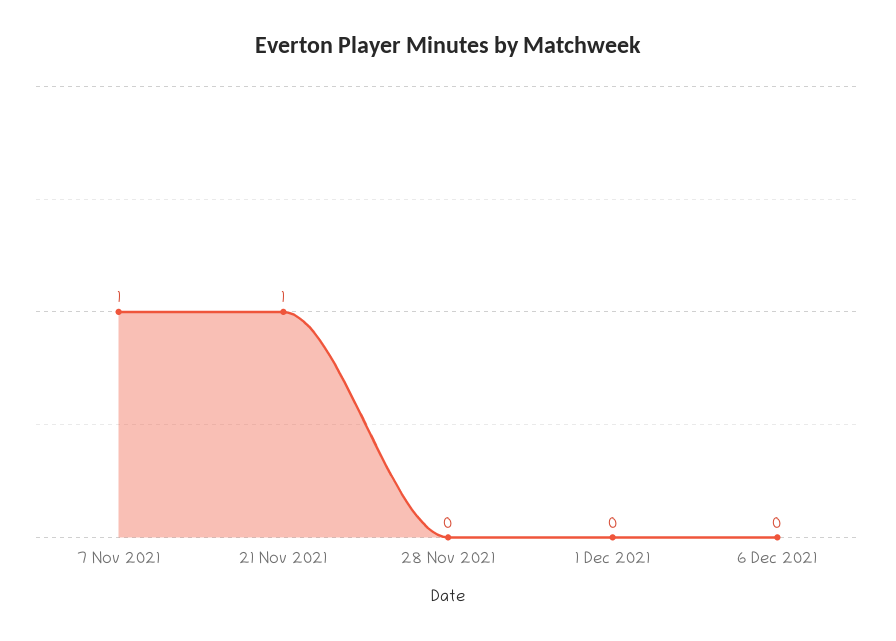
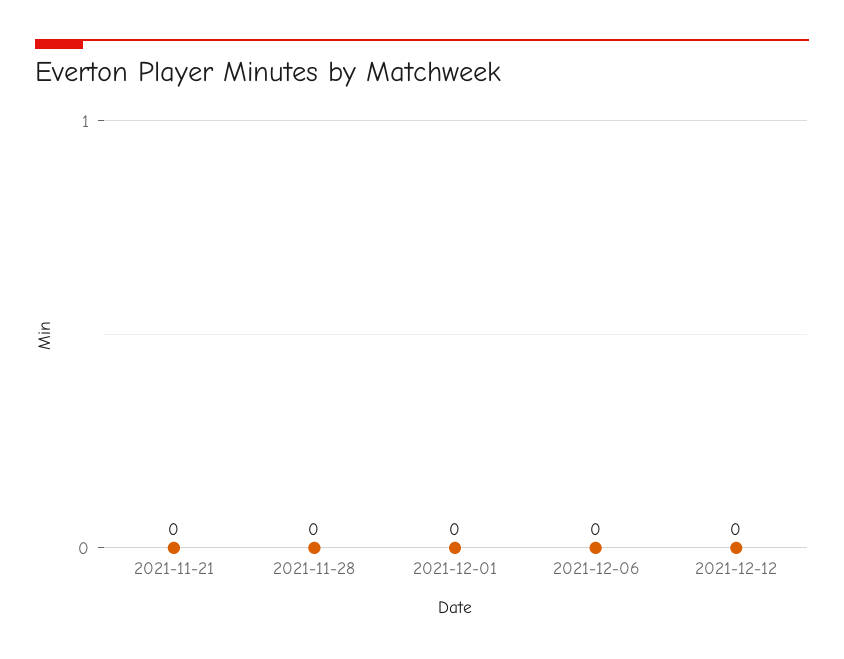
7 Nov 2021: 1 -> none
21 Nov 2021: 1 -> 0
2021-12-12: none -> 0

